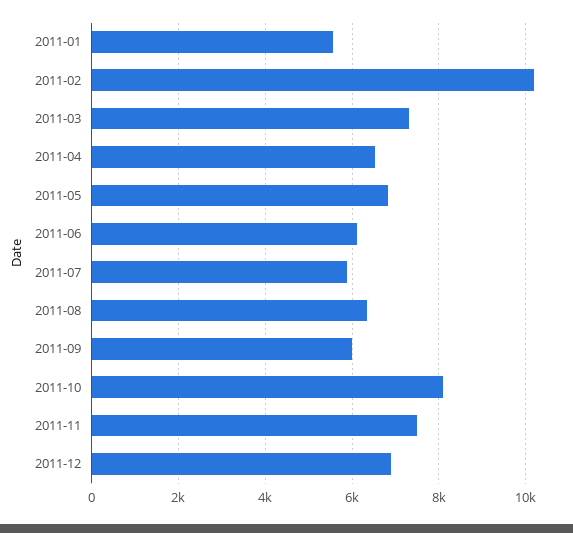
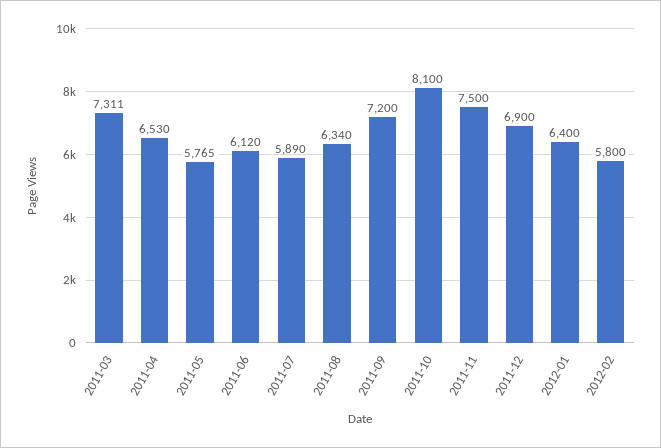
2011-01: 5600 -> none
2011-02: 10200 -> none
2011-05: 6800 -> 5765
2011-09: 6000 -> 7200
2012-01: none -> 6400
2012-02: none -> 5800

